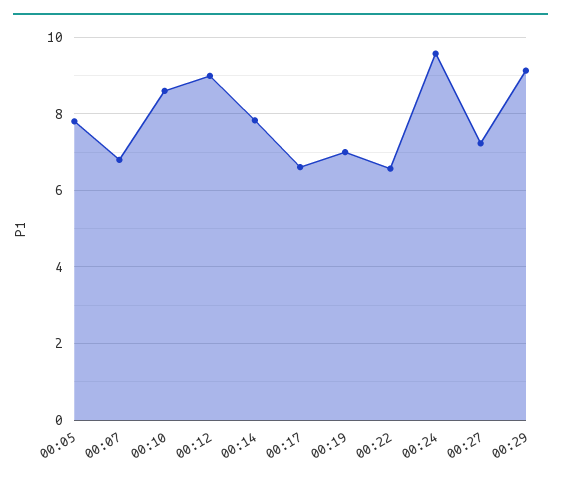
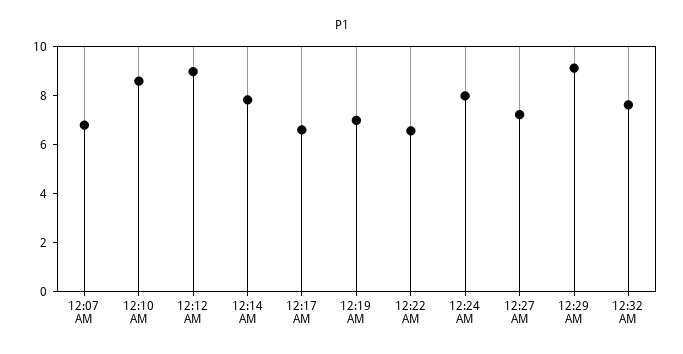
00:05: 7.8 -> none
00:24: 9.6 -> 8
12:32 AM: none -> 7.5

